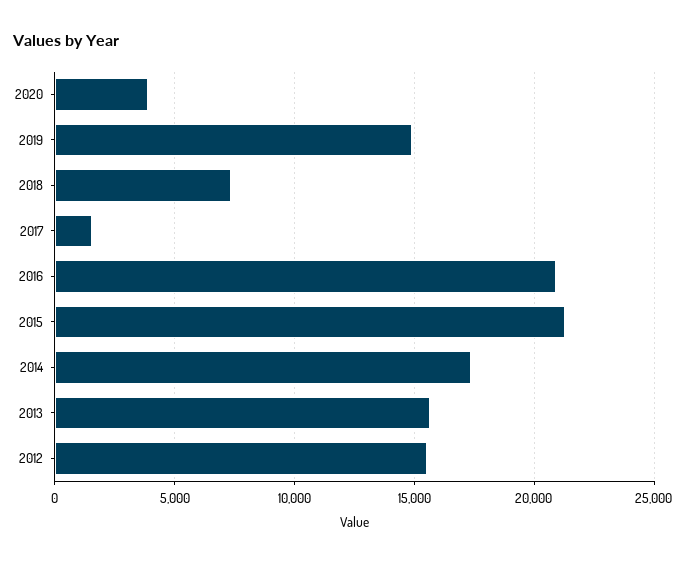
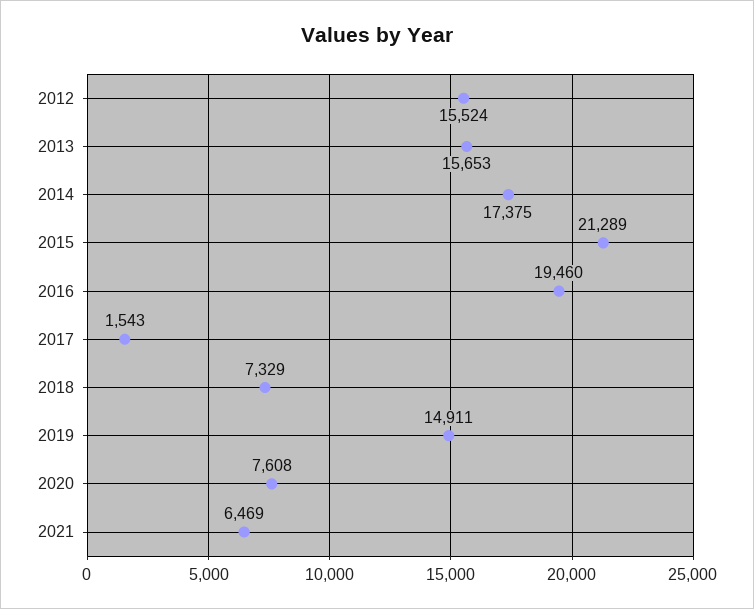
2020: 4000 -> 7608
2016: 21000 -> 19460
2021: none -> 6469

